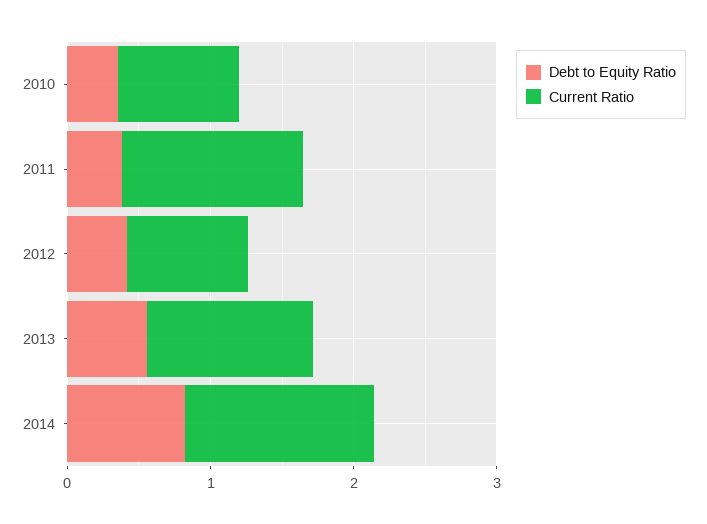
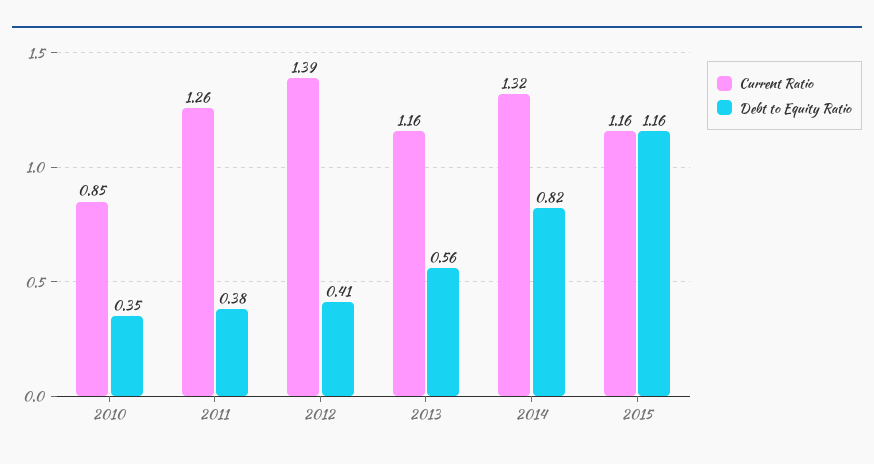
Current Ratio, 2012: 0.8 -> 1.39
Current Ratio, 2015: none -> 1.16
Debt to Equity Ratio, 2015: none -> 1.16

